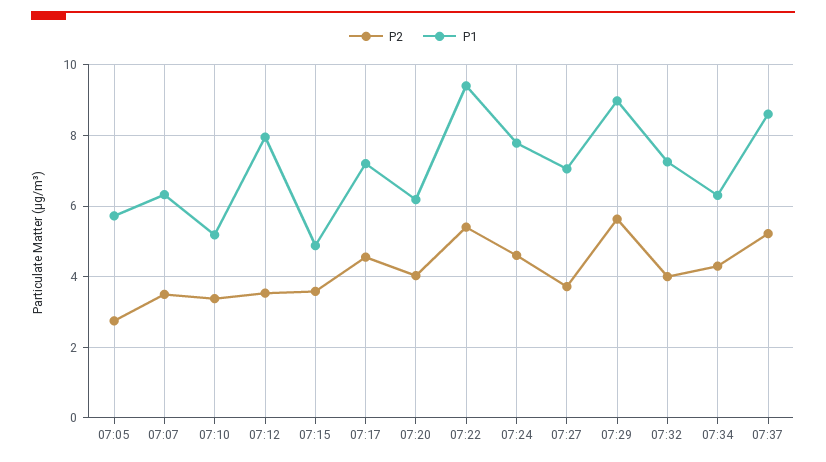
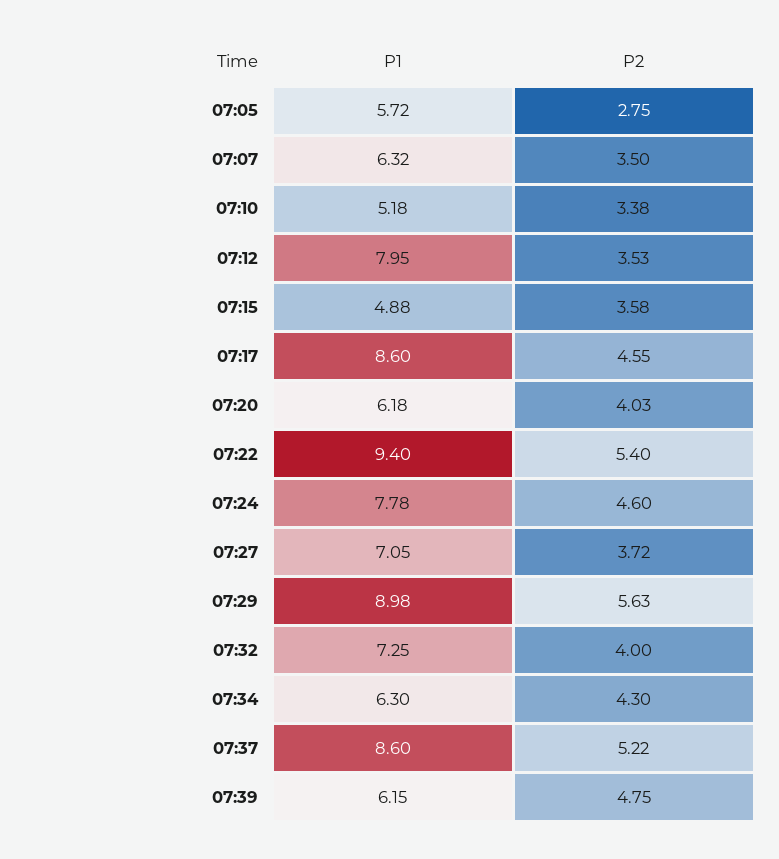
P1, 07:17: 7.2 -> 8.6
P1, 07:39: none -> 6.15
P2, 07:39: none -> 4.75

